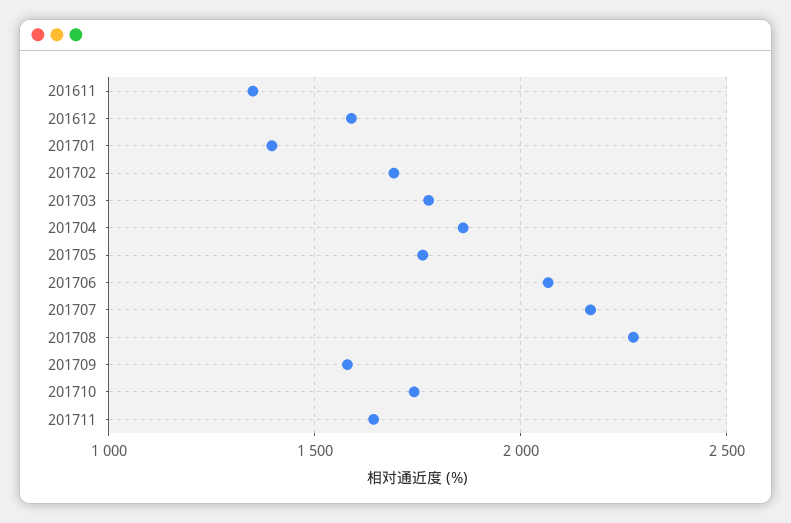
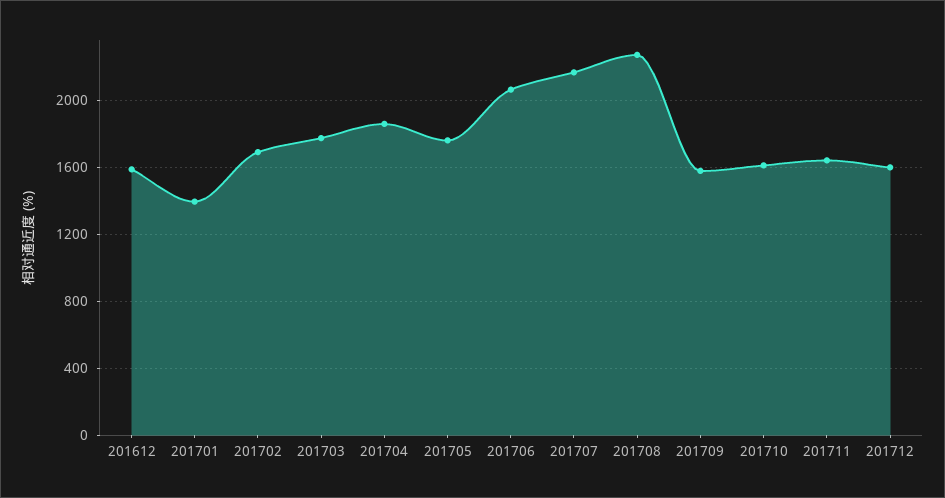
201611: 1350 -> none
201710: 1750 -> 1600
201712: none -> 1600

